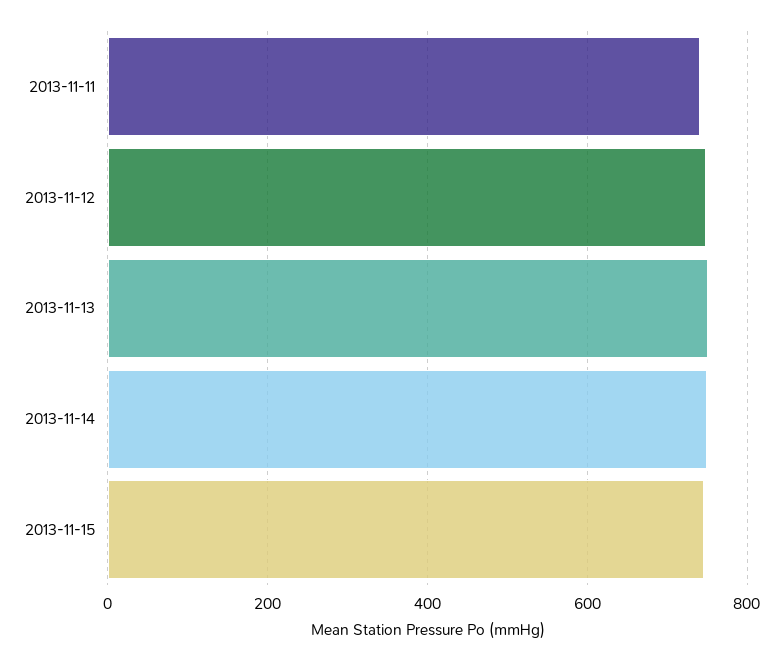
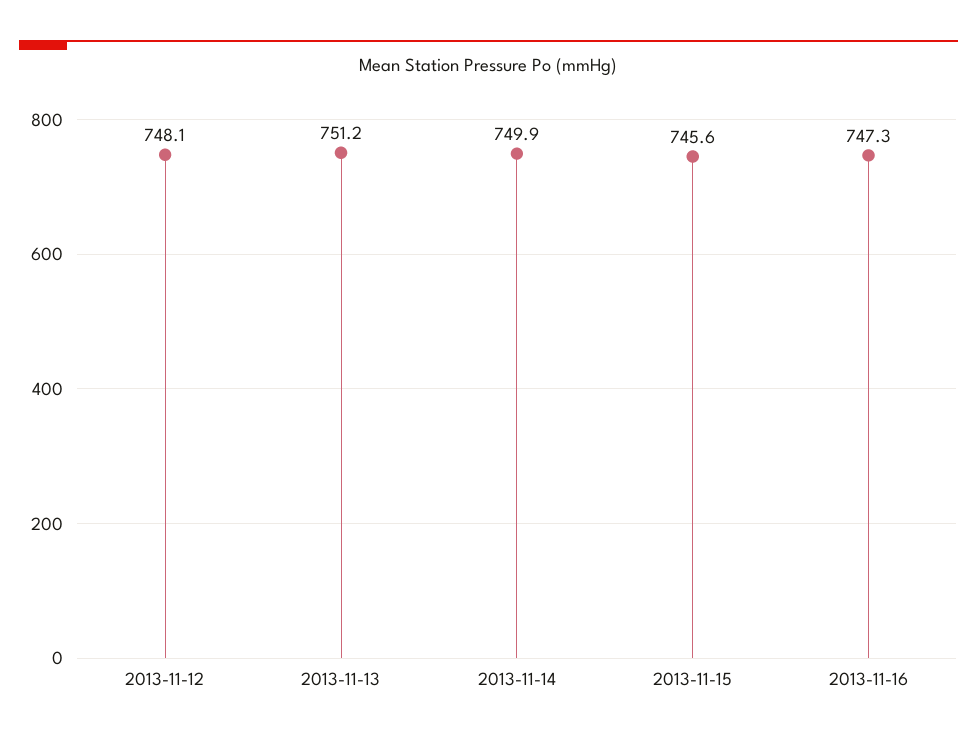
2013-11-11: 740 -> none
2013-11-16: none -> 747.3

